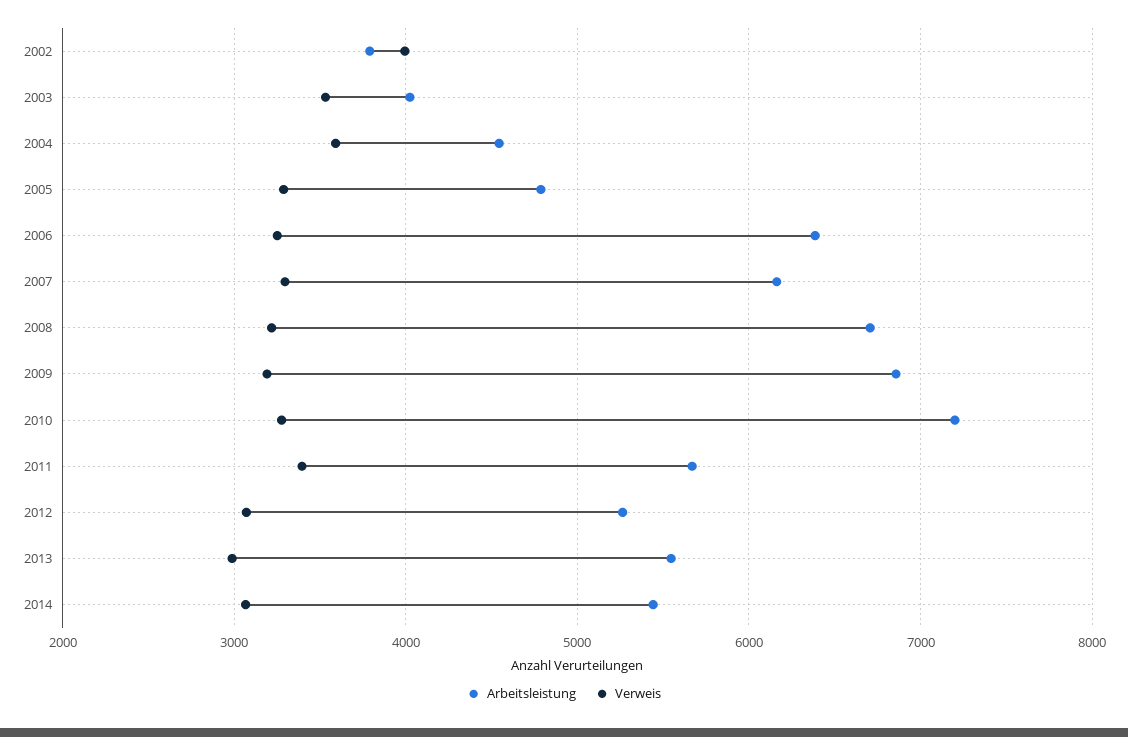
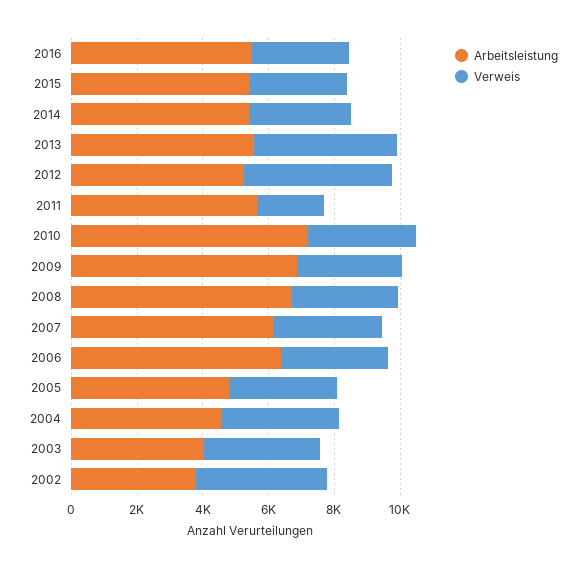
Verweis, 2011: 3400 -> 2000
Verweis, 2012: 3100 -> 4500
Verweis, 2013: 3000 -> 4500
Arbeitsleistung, 2016: none -> 5500
Verweis, 2016: none -> 3000
Arbeitsleistung, 2015: none -> 5500
Verweis, 2015: none -> 3000

